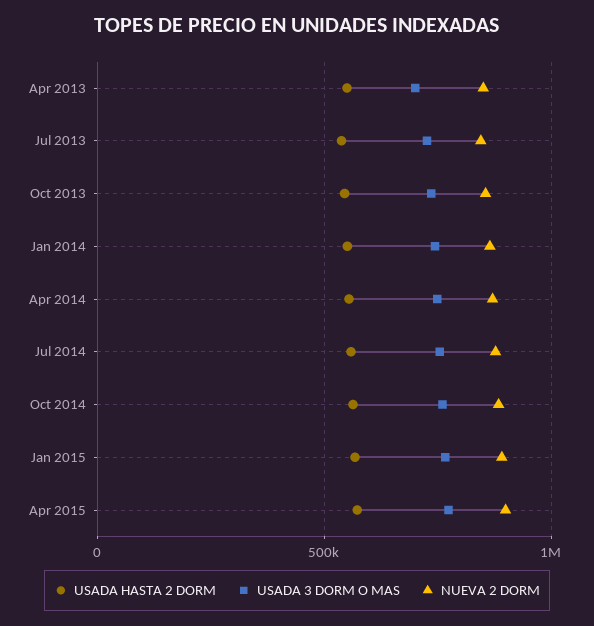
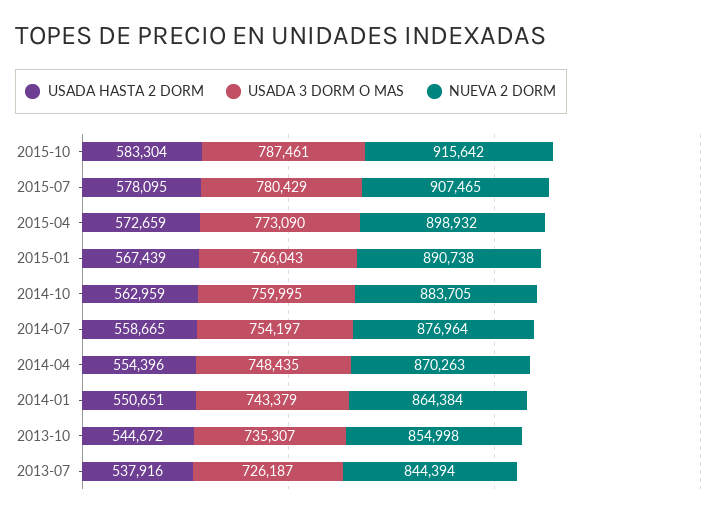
USADA HASTA 2 DORM, Apr 2013: 550000 -> none
USADA 3 DORM O MAS, Apr 2013: 700000 -> none
NUEVA 2 DORM, Apr 2013: 850000 -> none
USADA HASTA 2 DORM, 2015-10: none -> 583304
USADA 3 DORM O MAS, 2015-10: none -> 787461
NUEVA 2 DORM, 2015-10: none -> 915642
USADA HASTA 2 DORM, 2015-07: none -> 578095
USADA 3 DORM O MAS, 2015-07: none -> 780429
NUEVA 2 DORM, 2015-07: none -> 907465

